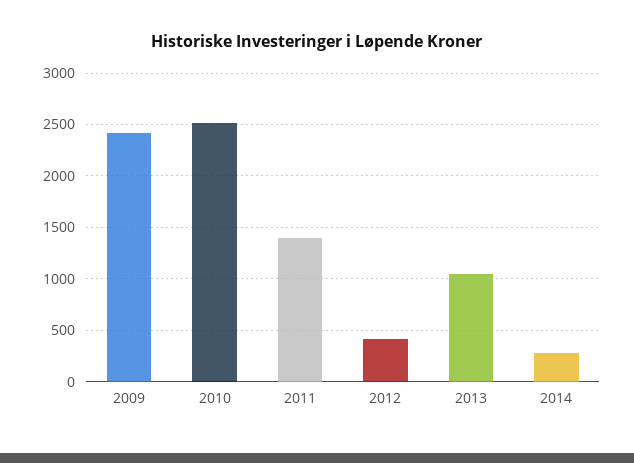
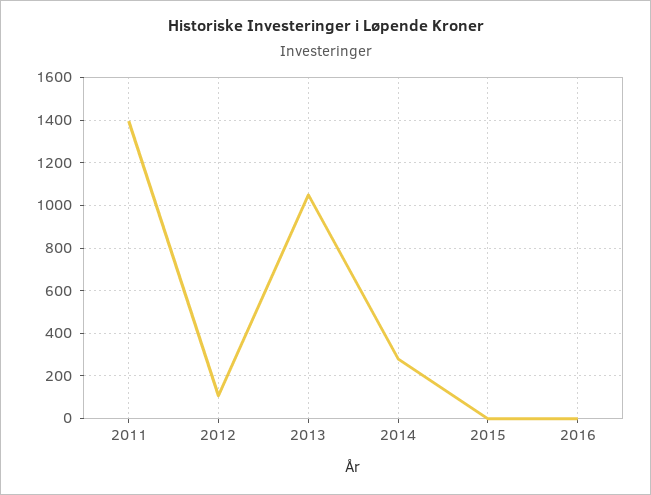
2009: 2400 -> none
2010: 2500 -> none
2012: 400 -> 100
2015: none -> 0
2016: none -> 0

